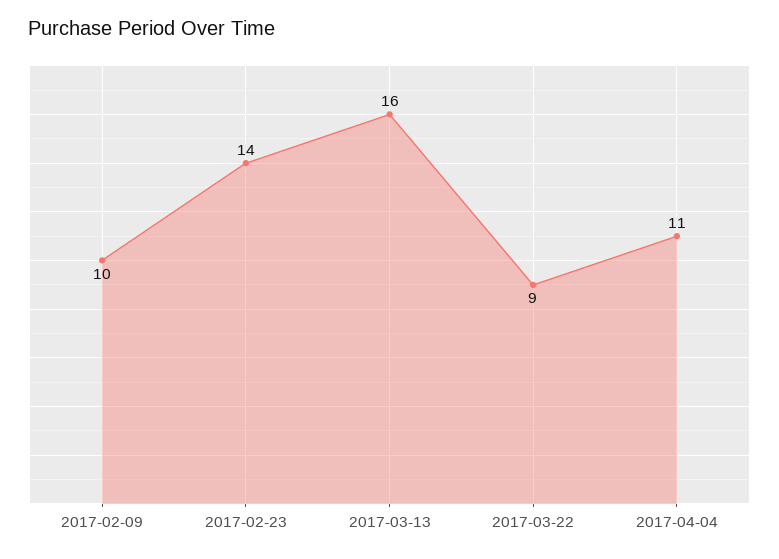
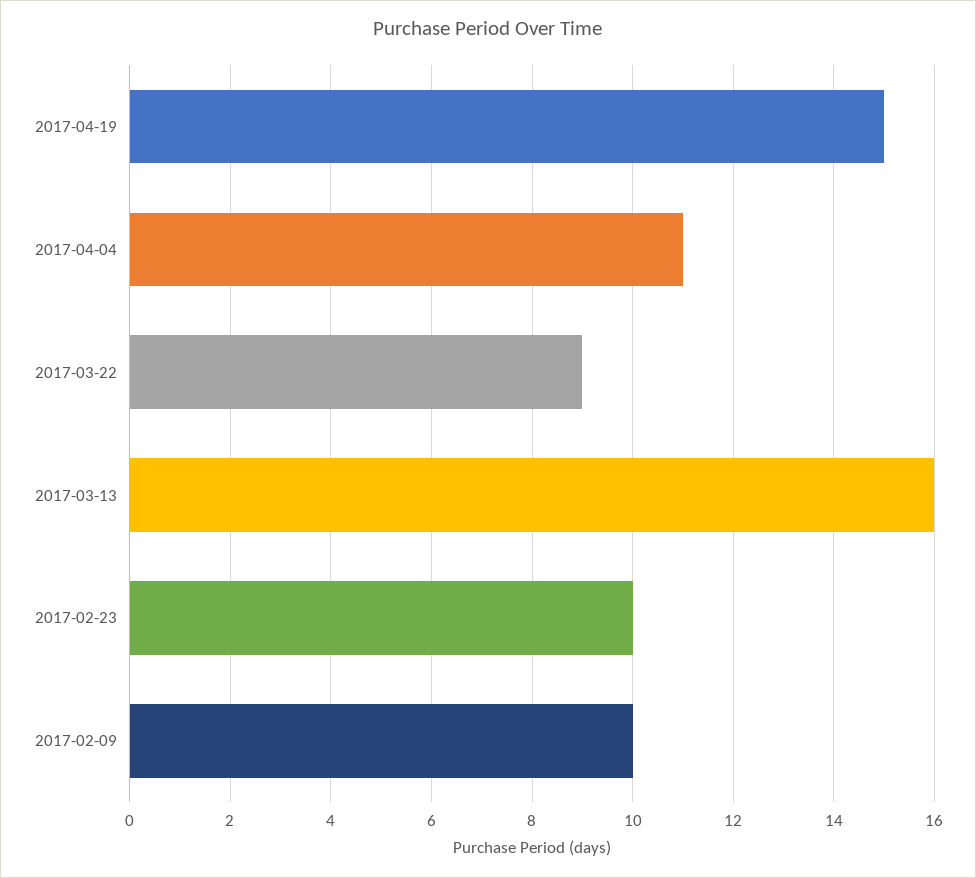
2017-02-23: 14 -> 10
2017-04-19: none -> 15

